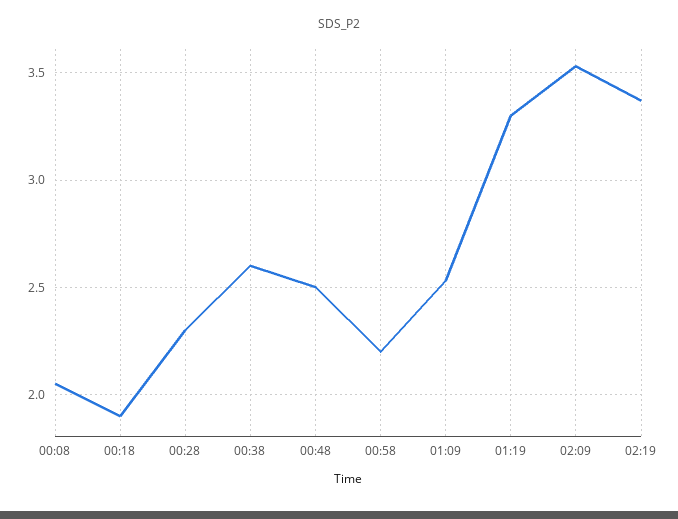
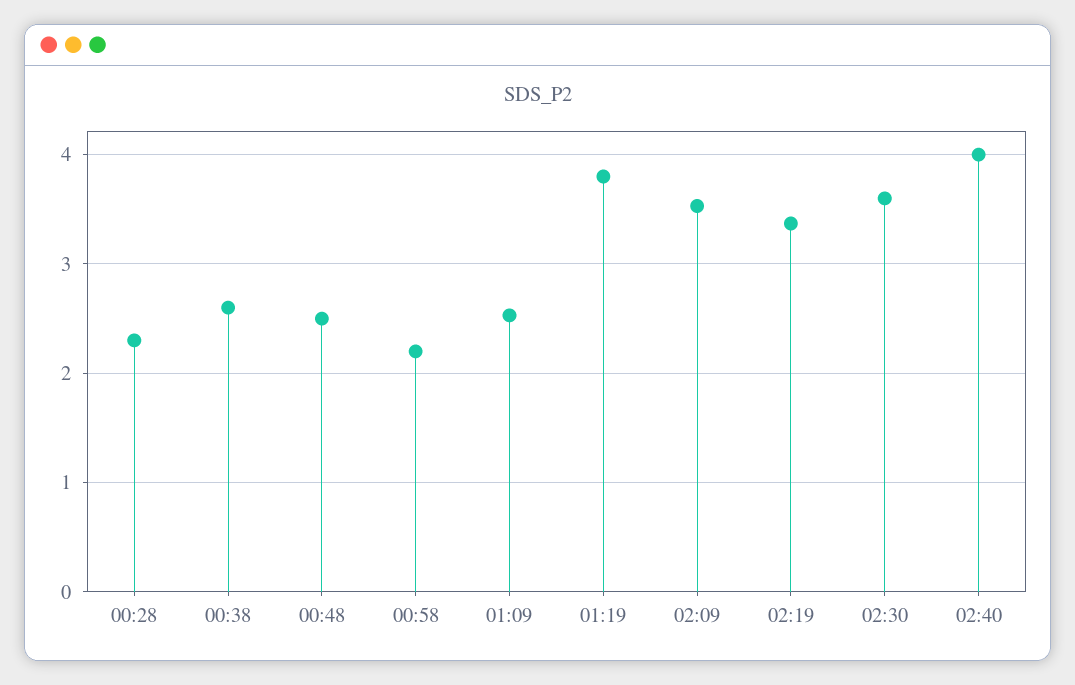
00:08: 2.05 -> none
00:18: 1.9 -> none
01:19: 3.3 -> 3.8
02:30: none -> 3.6
02:40: none -> 4

